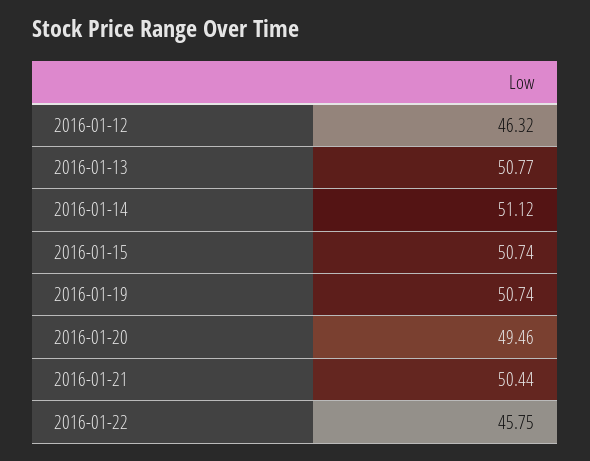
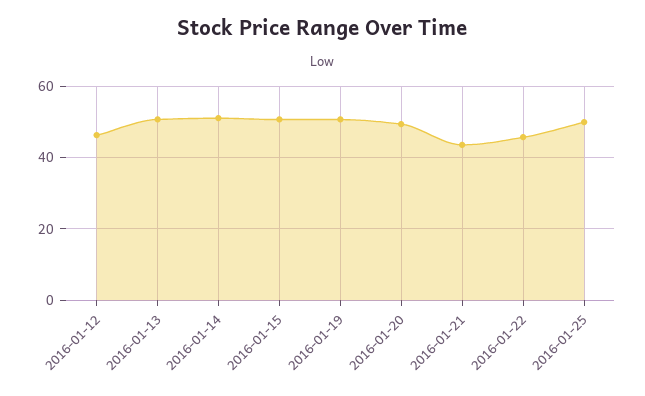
2016-01-21: 50.44 -> 44
2016-01-25: none -> 50

